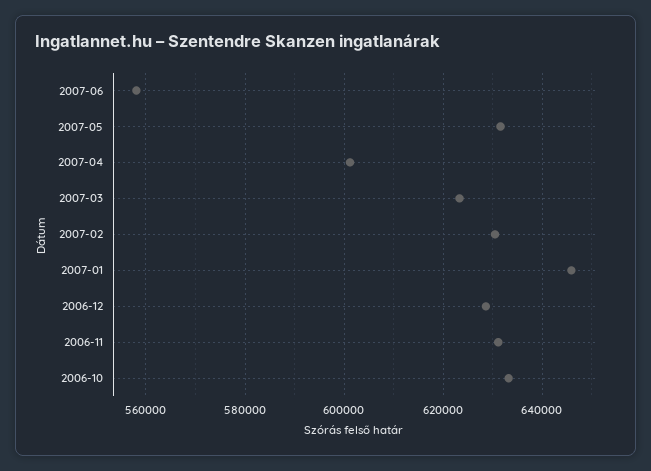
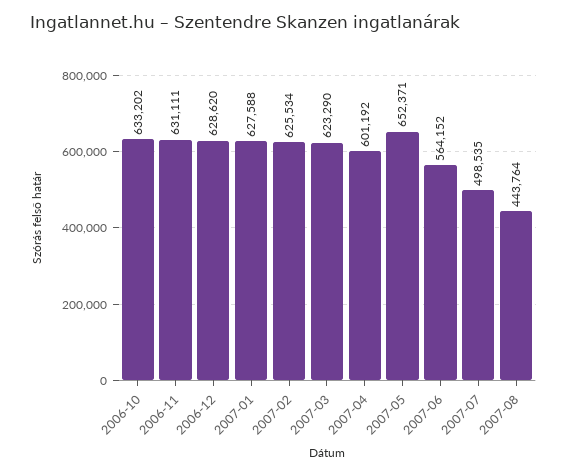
2007-06: 558000 -> 564152
2007-05: 632000 -> 652371
2007-02: 630000 -> 625534
2007-01: 646000 -> 627588
2007-07: none -> 498535
2007-08: none -> 443764

